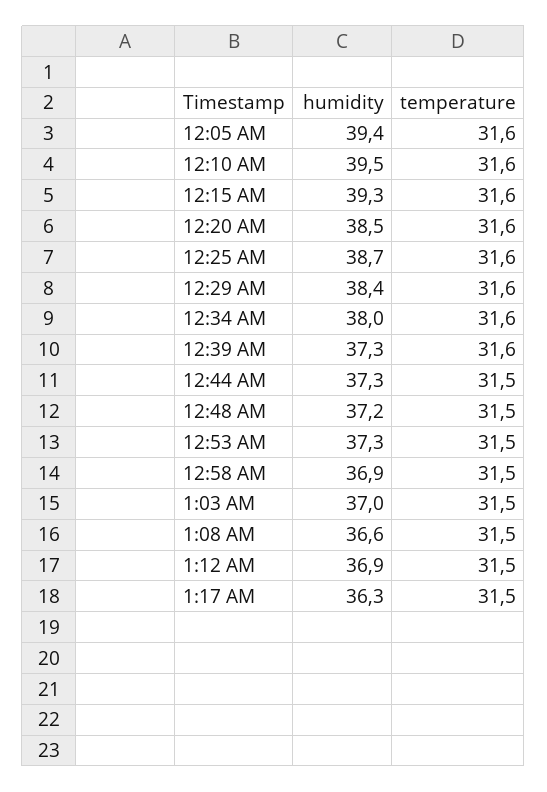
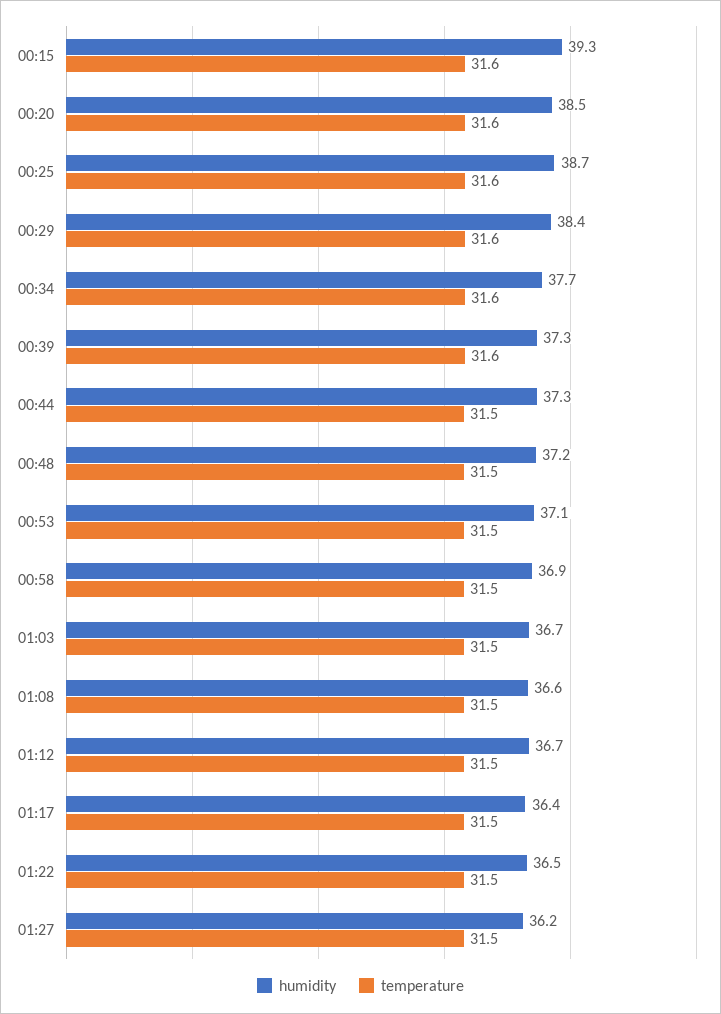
humidity, 12:05 AM: 39.4 -> none
temperature, 12:05 AM: 31.6 -> none
humidity, 12:10 AM: 39.5 -> none
temperature, 12:10 AM: 31.6 -> none
humidity, 12:34 AM: 38 -> 37.7
humidity, 12:53 AM: 37.3 -> 37.1
humidity, 1:03 AM: 37 -> 36.7
humidity, 1:12 AM: 36.9 -> 36.7
humidity, 1:17 AM: 36.3 -> 36.4
humidity, 01:22: none -> 36.5
temperature, 01:22: none -> 31.5
humidity, 01:27: none -> 36.2
temperature, 01:27: none -> 31.5

